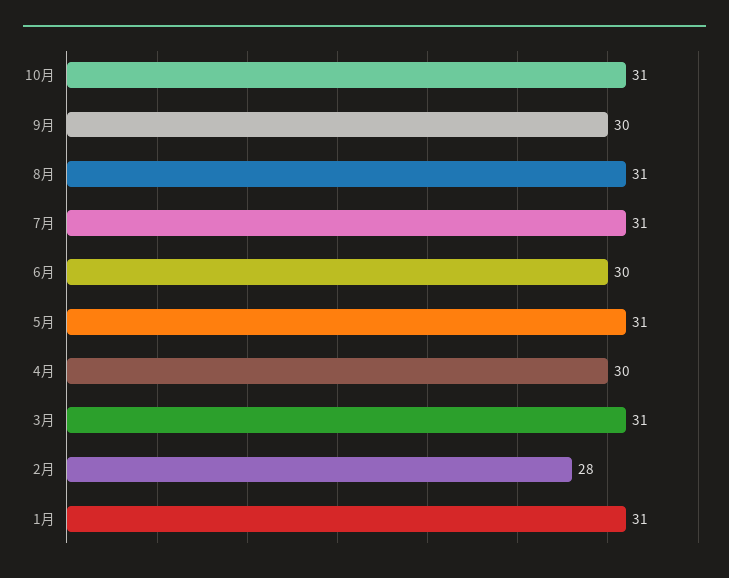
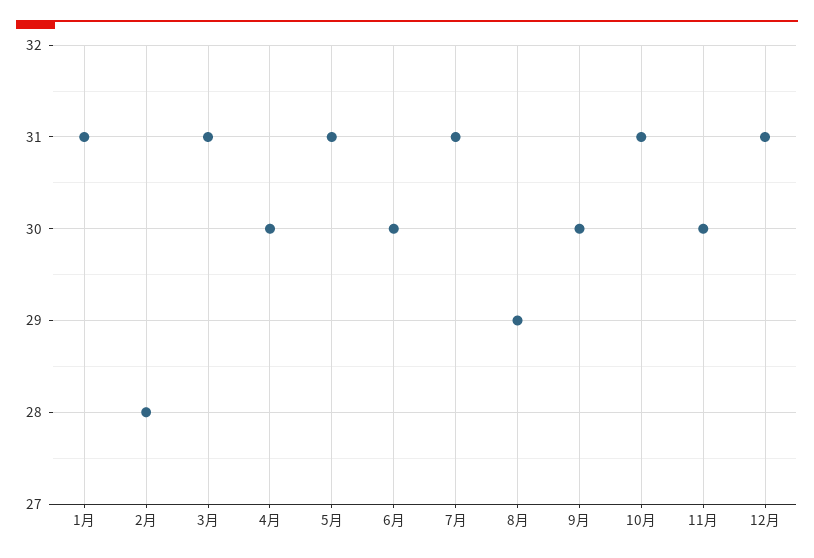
8月: 31 -> 29
11月: none -> 30
12月: none -> 31

